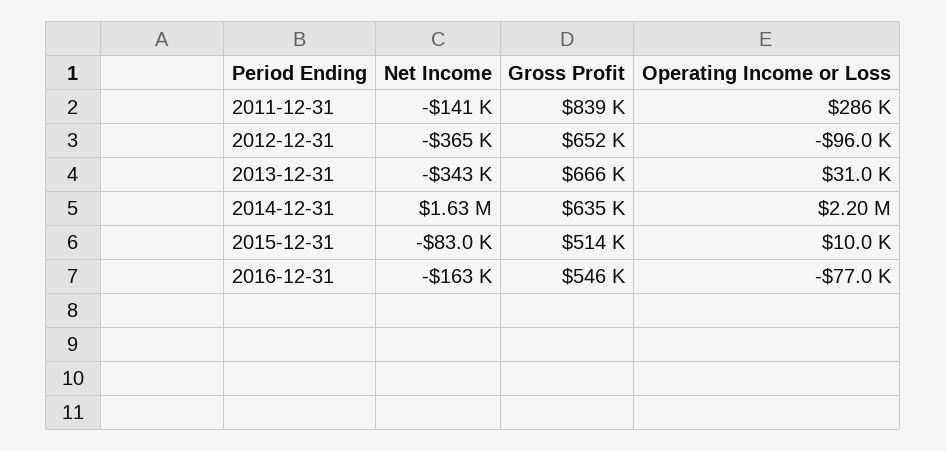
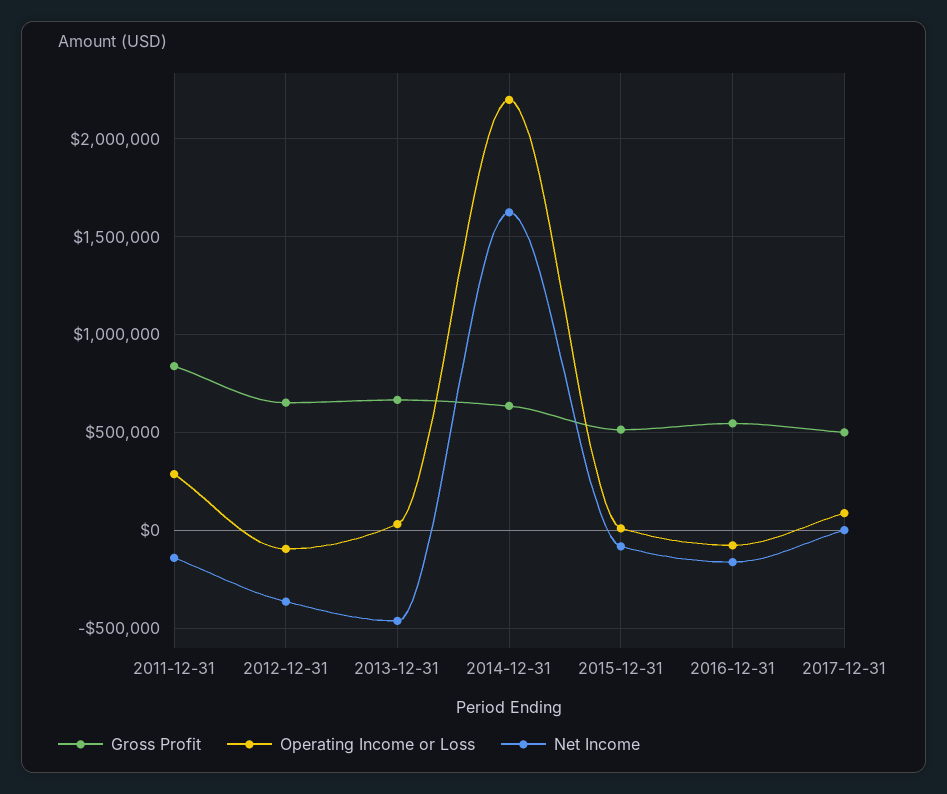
Net Income, 2013-12-31: -343000 -> -450000
Gross Profit, 2017-12-31: none -> 500000
Operating Income or Loss, 2017-12-31: none -> 100000
Net Income, 2017-12-31: none -> 0

